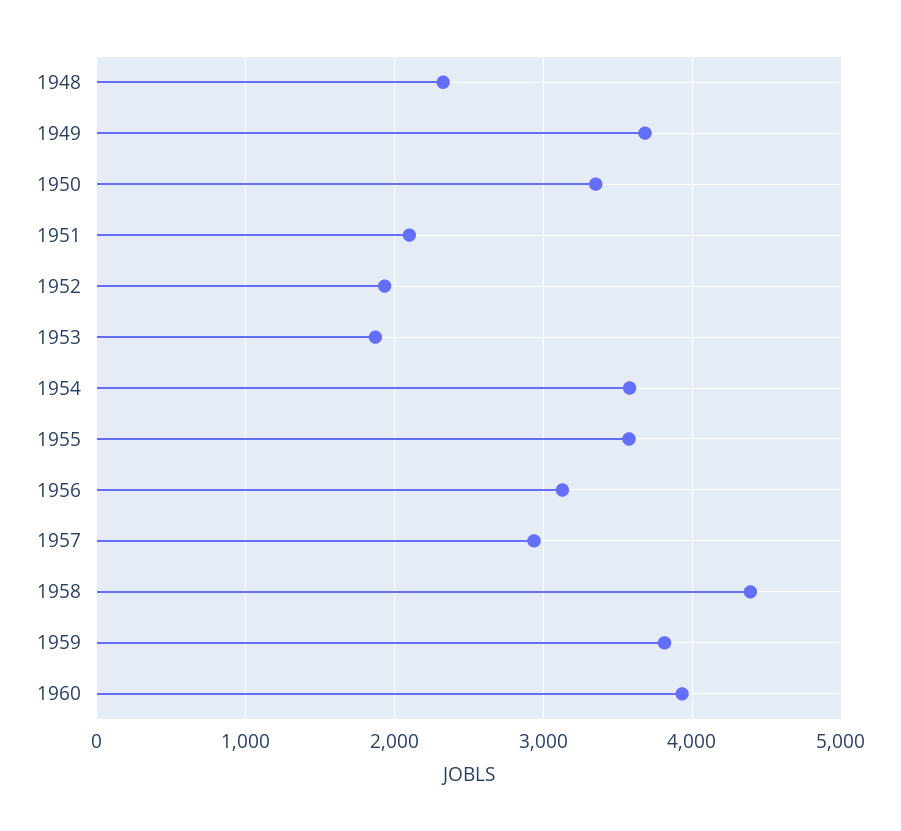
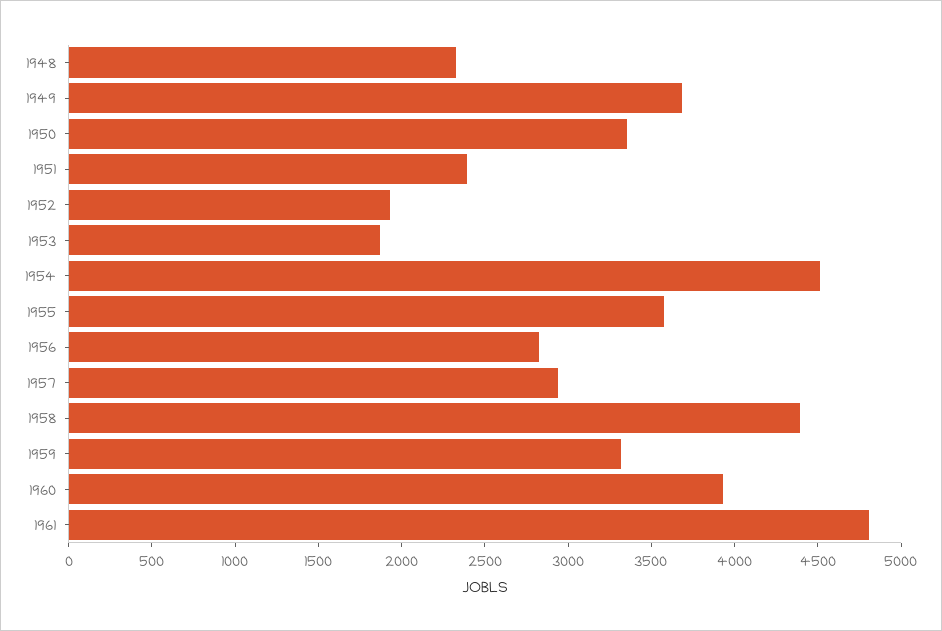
1951: 2100 -> 2400
1954: 3600 -> 4500
1956: 3100 -> 2800
1959: 3800 -> 3300
1961: none -> 4800

